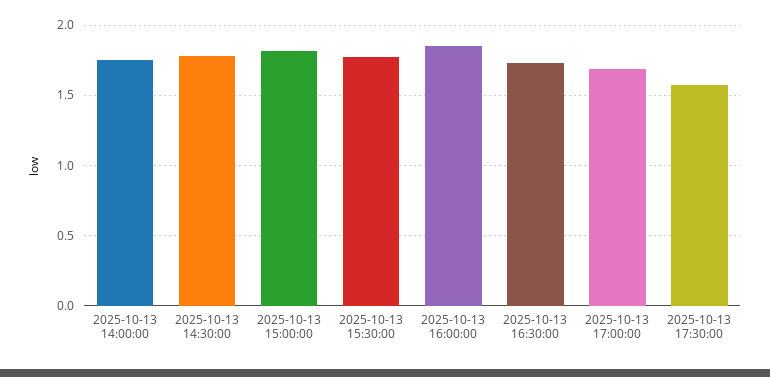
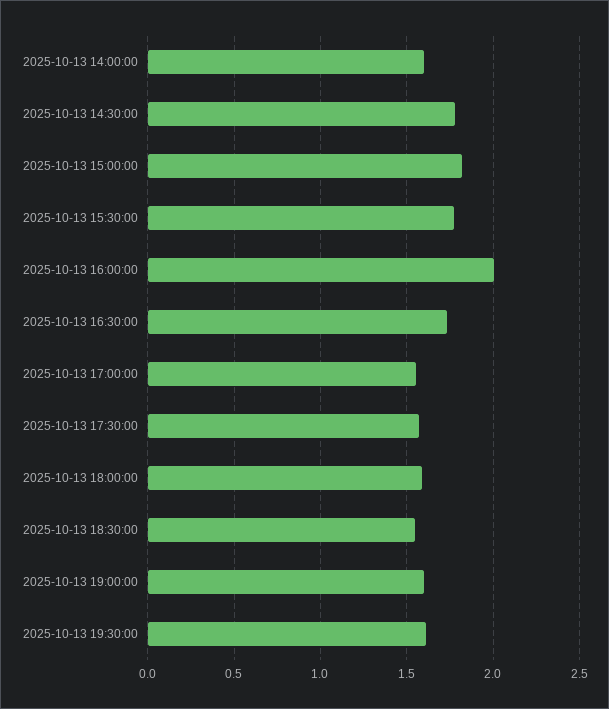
2025-10-13 14:00:00: 1.75 -> 1.6
2025-10-13 16:00:00: 1.85 -> 2
2025-10-13 17:00:00: 1.7 -> 1.55
2025-10-13 18:00:00: none -> 1.6
2025-10-13 18:30:00: none -> 1.55
2025-10-13 19:00:00: none -> 1.6
2025-10-13 19:30:00: none -> 1.6

